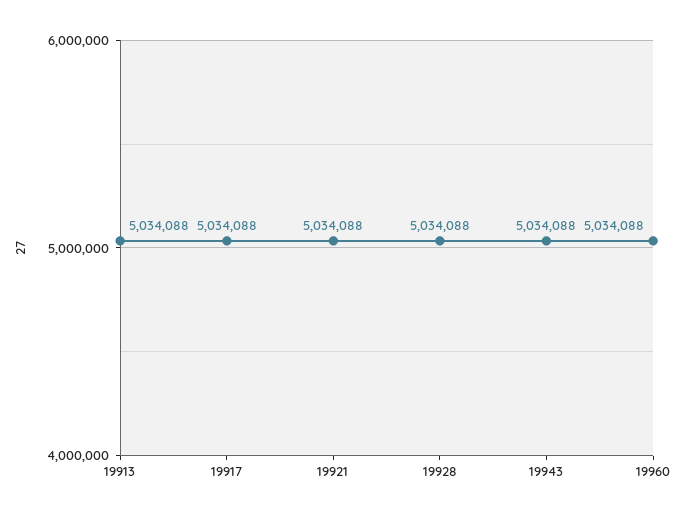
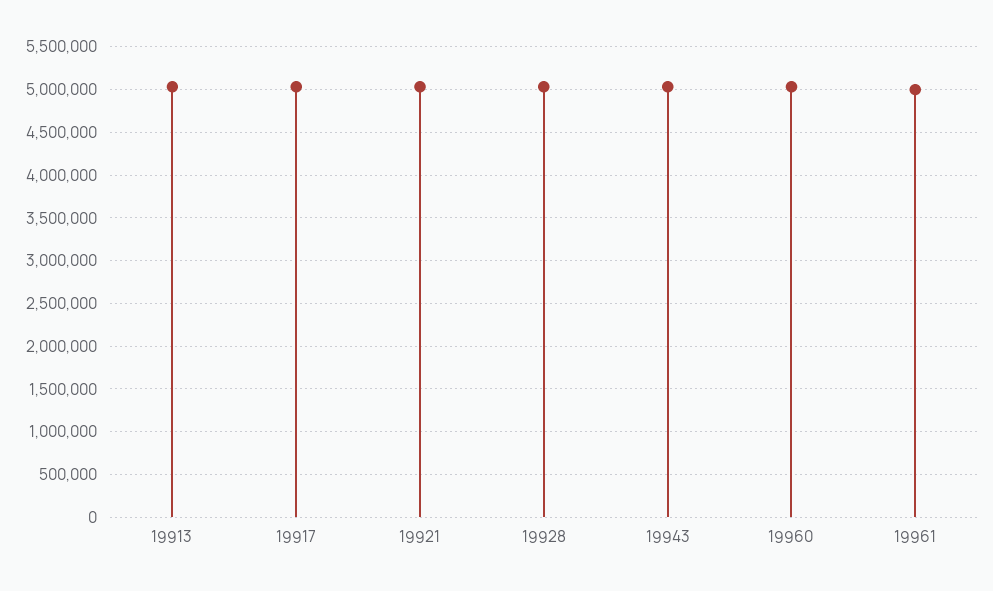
19961: none -> 5000000

